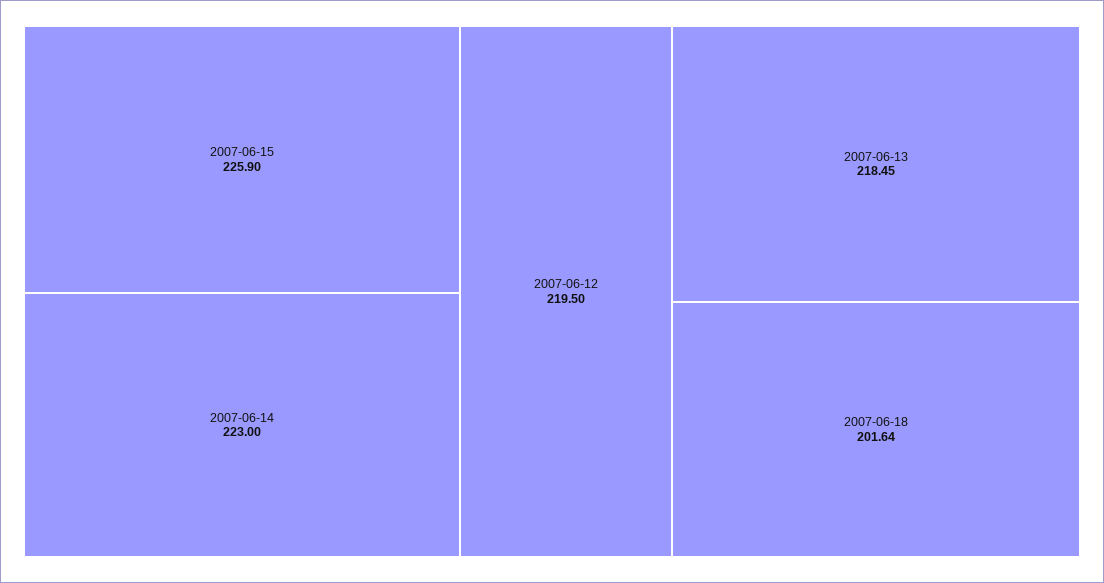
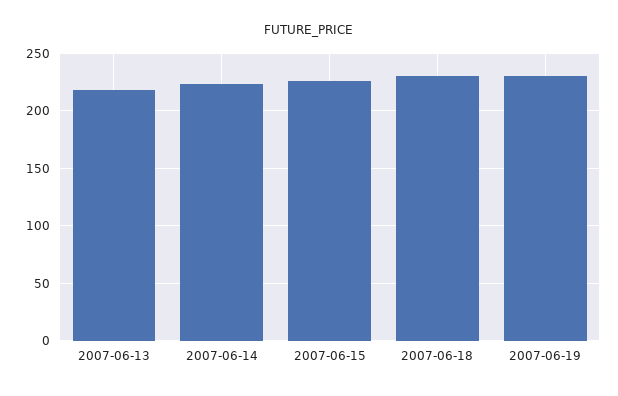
2007-06-12: 219.5 -> none
2007-06-18: 201.64 -> 230
2007-06-19: none -> 230

